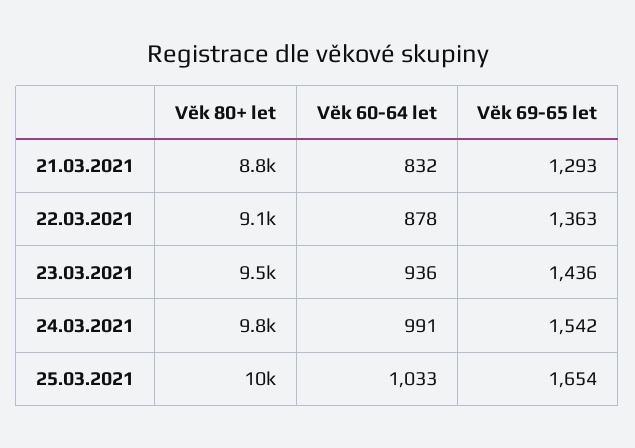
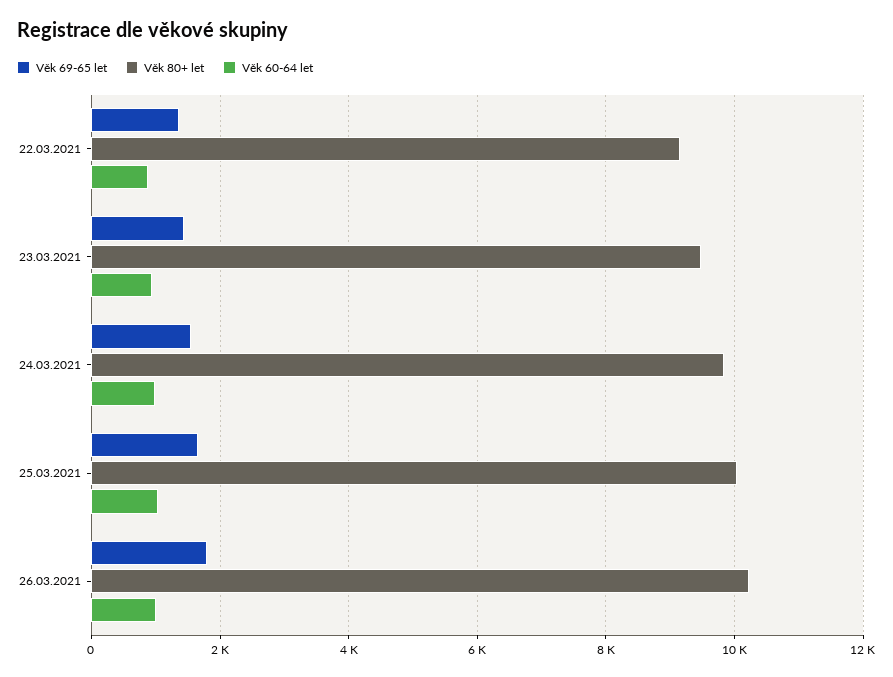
Věk 80+ let, 21.03.2021: 8800 -> none
Věk 60-64 let, 21.03.2021: 832 -> none
Věk 69-65 let, 21.03.2021: 1293 -> none
Věk 69-65 let, 26.03.2021: none -> 1800
Věk 80+ let, 26.03.2021: none -> 10200
Věk 60-64 let, 26.03.2021: none -> 1000

